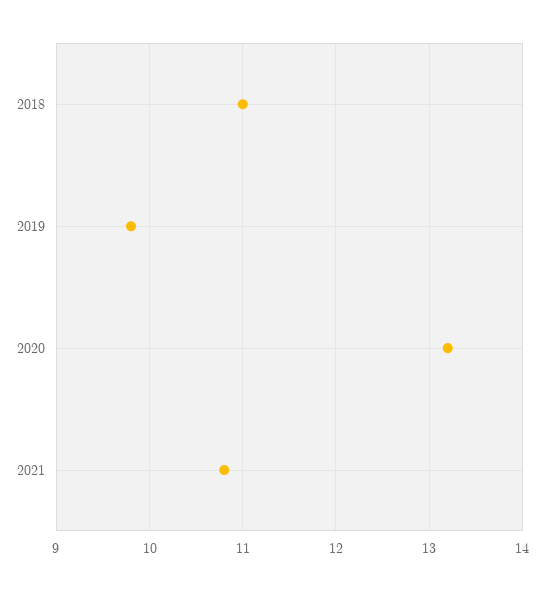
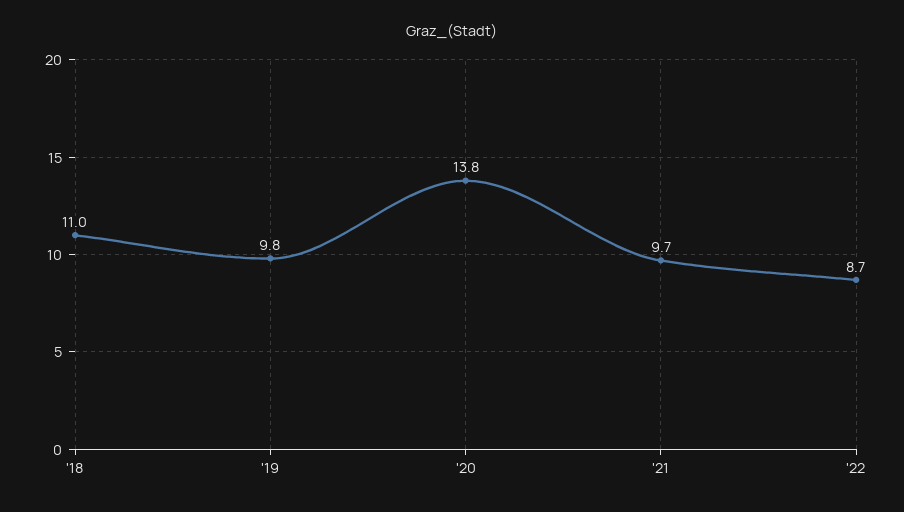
2020: 13.2 -> 13.8
2021: 10.8 -> 9.7
'22: none -> 8.7

